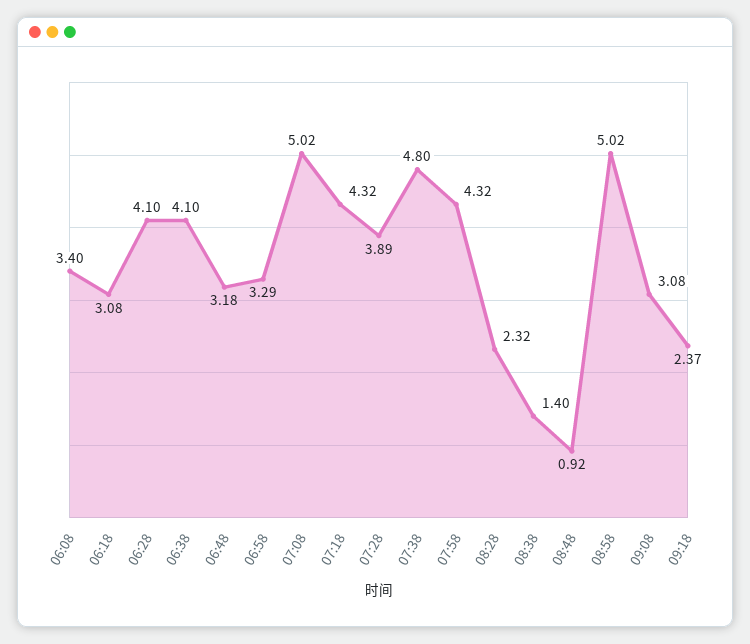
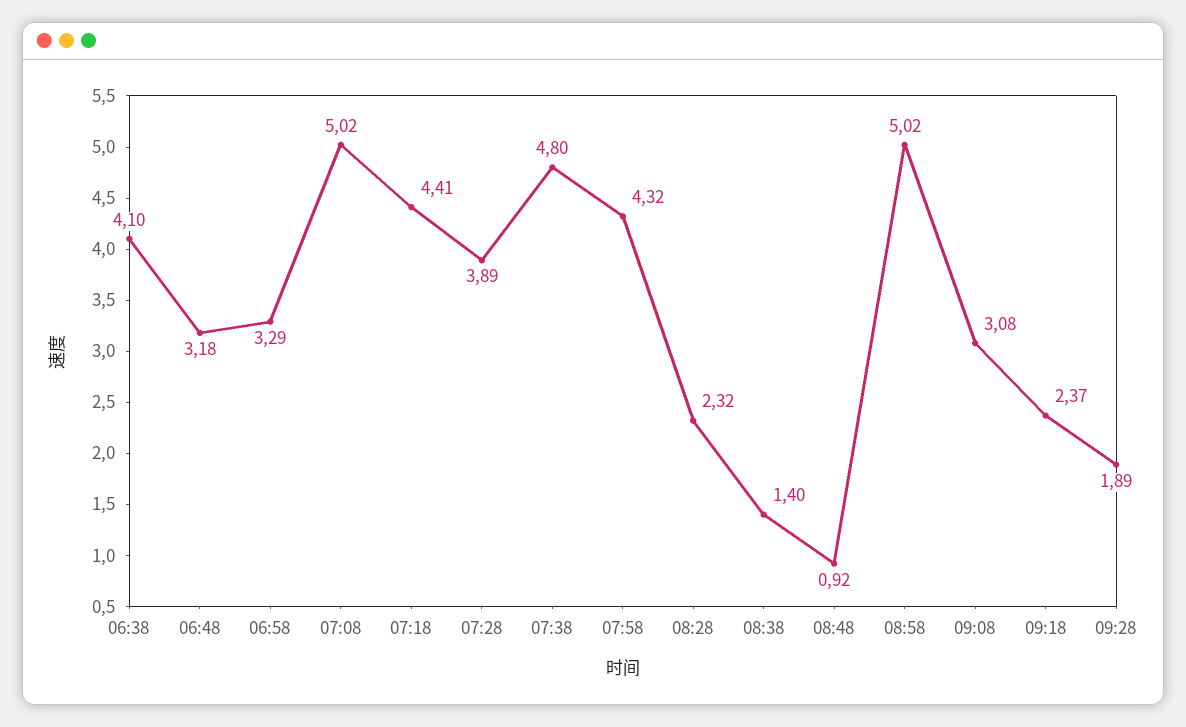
06:08: 3.4 -> none
06:18: 3.08 -> none
06:28: 4.1 -> none
07:18: 4.32 -> 4.41
09:28: none -> 1.89

